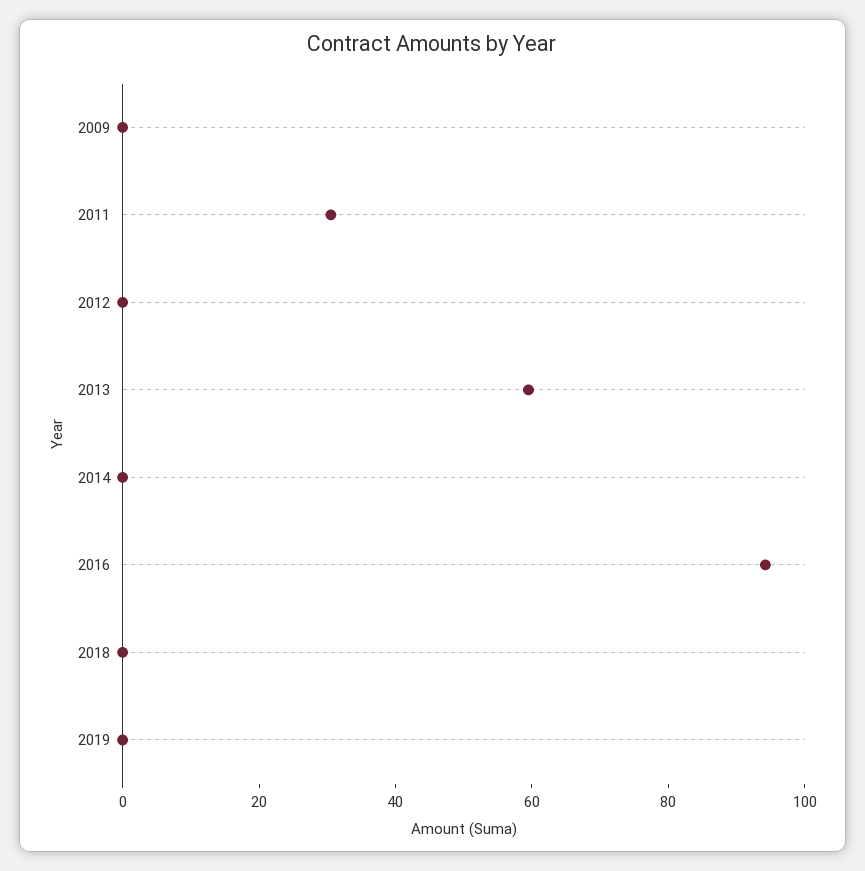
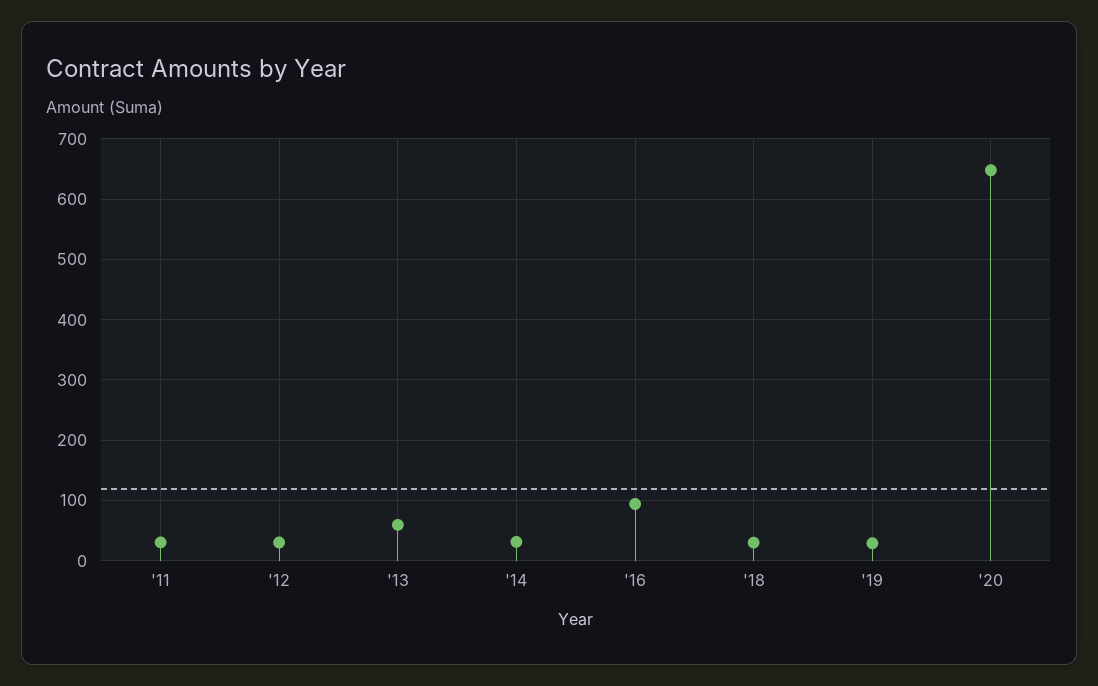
2009: 0 -> none
2012: 0 -> 30
2014: 0 -> 30
2018: 0 -> 30
2019: 0 -> 30
'20: none -> 650

